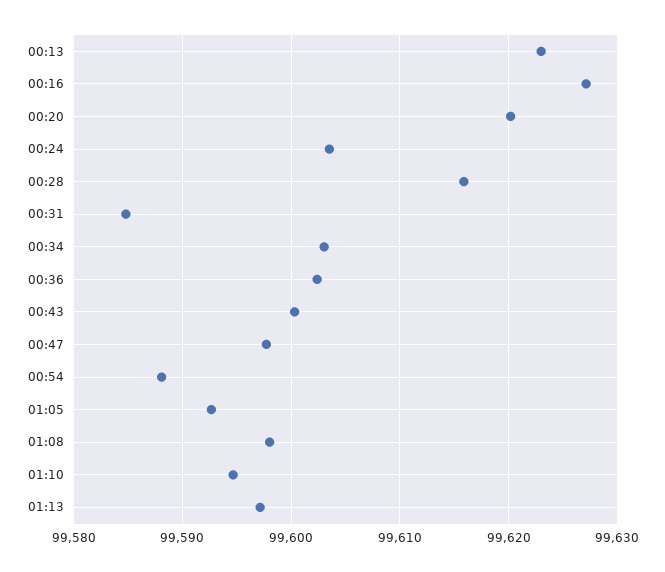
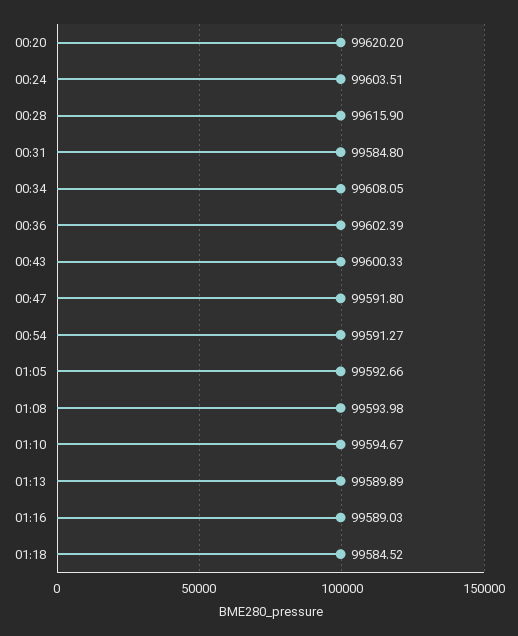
00:13: 99623 -> none
00:16: 99627 -> none
00:34: 99603 -> 99608.05
00:47: 99598 -> 99591.8
00:54: 99588 -> 99591.27
01:08: 99598 -> 99593.98
01:13: 99597 -> 99589.89
01:16: none -> 99589.03
01:18: none -> 99584.52

